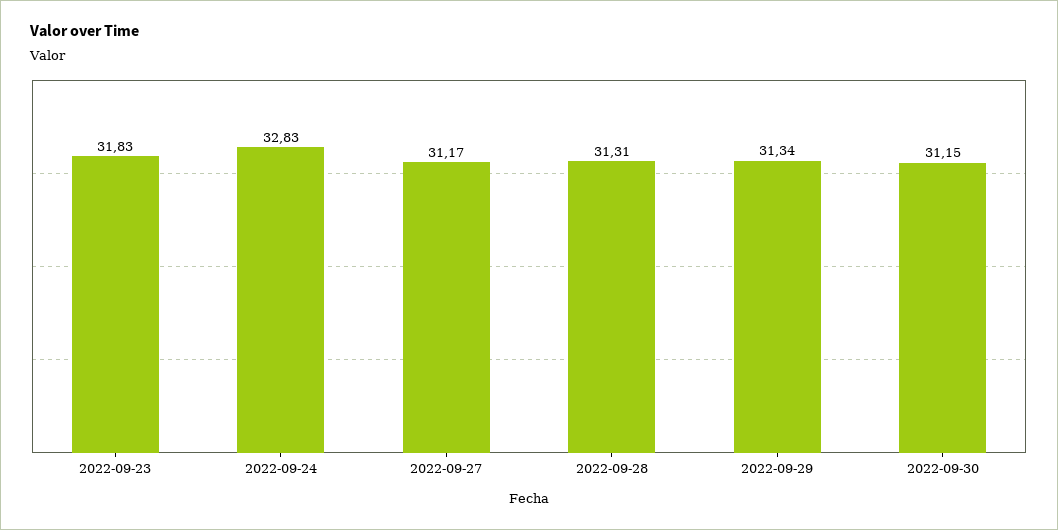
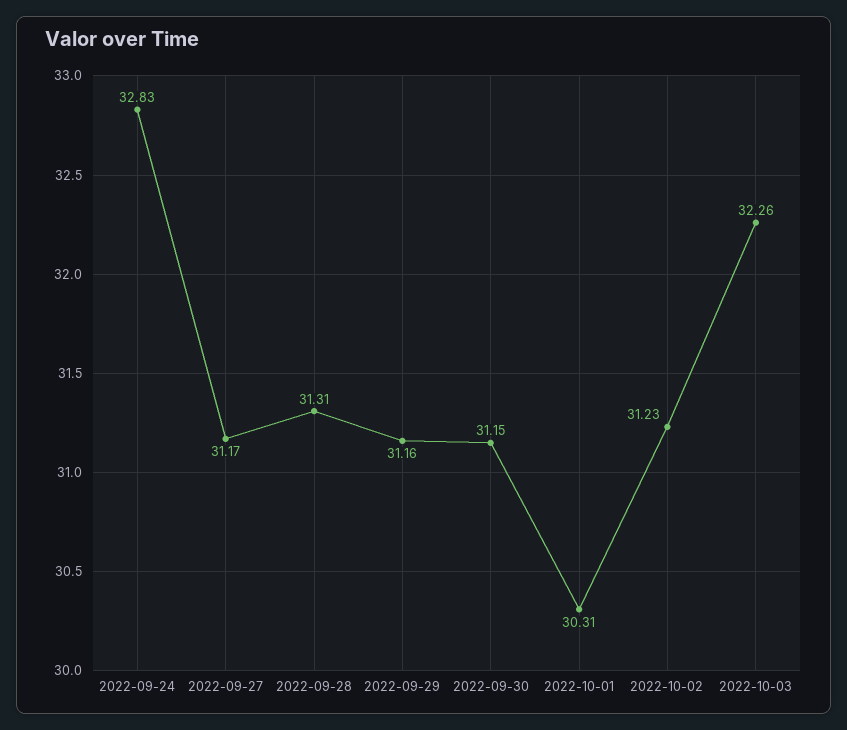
2022-09-23: 31.83 -> none
2022-09-29: 31.34 -> 31.16
2022-10-01: none -> 30.31
2022-10-02: none -> 31.23
2022-10-03: none -> 32.26

